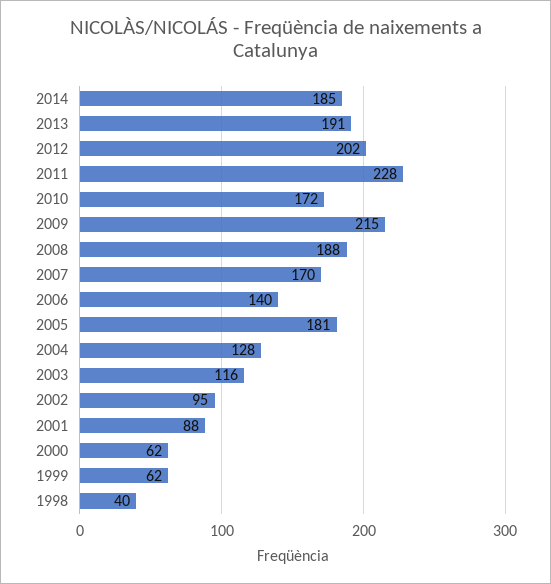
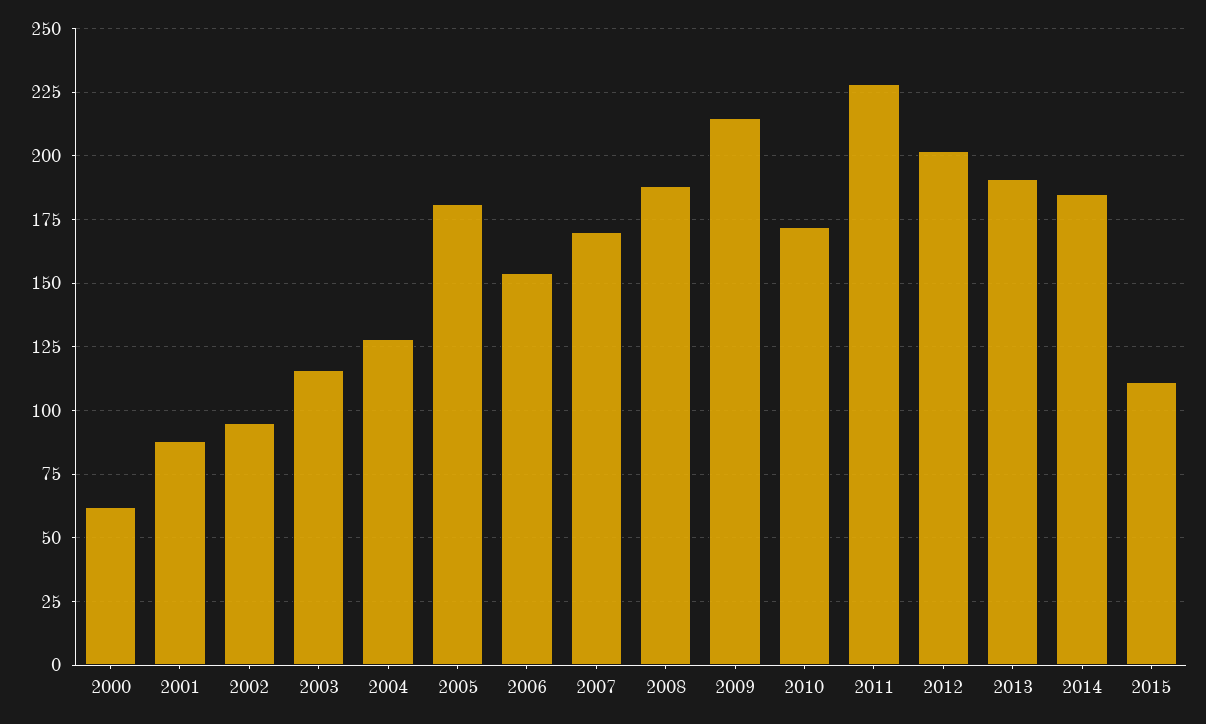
2006: 140 -> 155
1999: 62 -> none
1998: 40 -> none
2015: none -> 110

